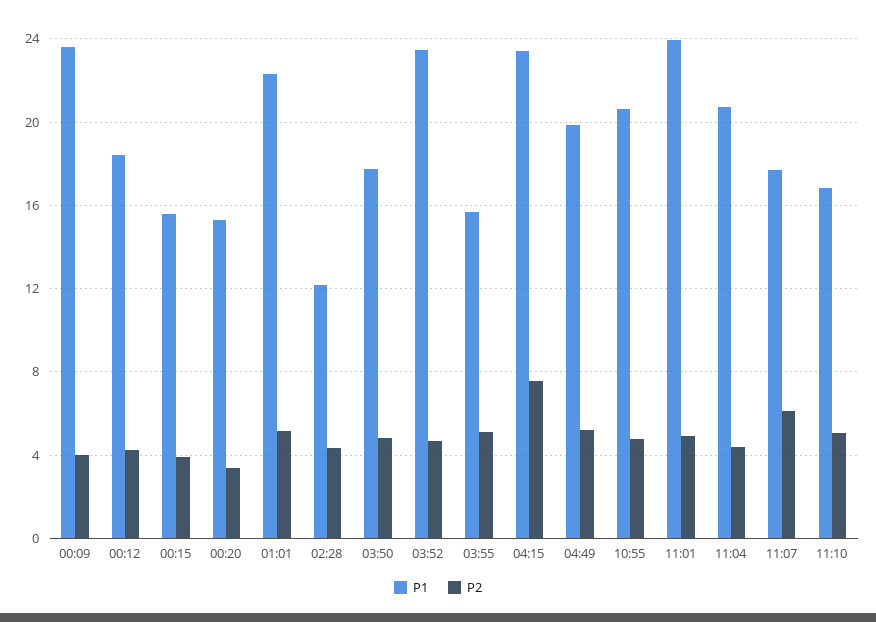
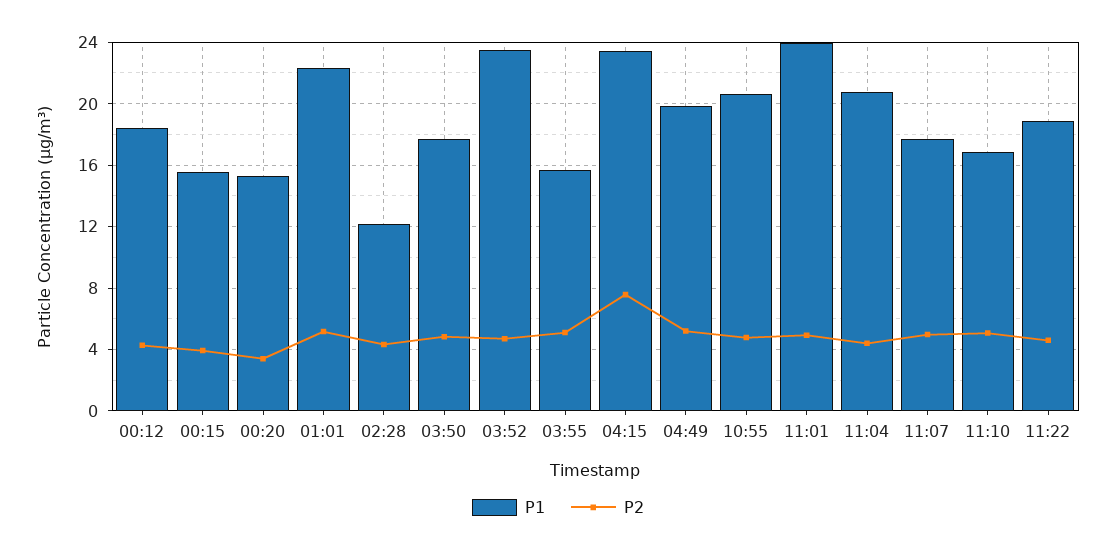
P1, 00:09: 23.5 -> none
P2, 00:09: 4 -> none
P2, 11:07: 6 -> 5
P1, 11:22: none -> 19
P2, 11:22: none -> 4.5

